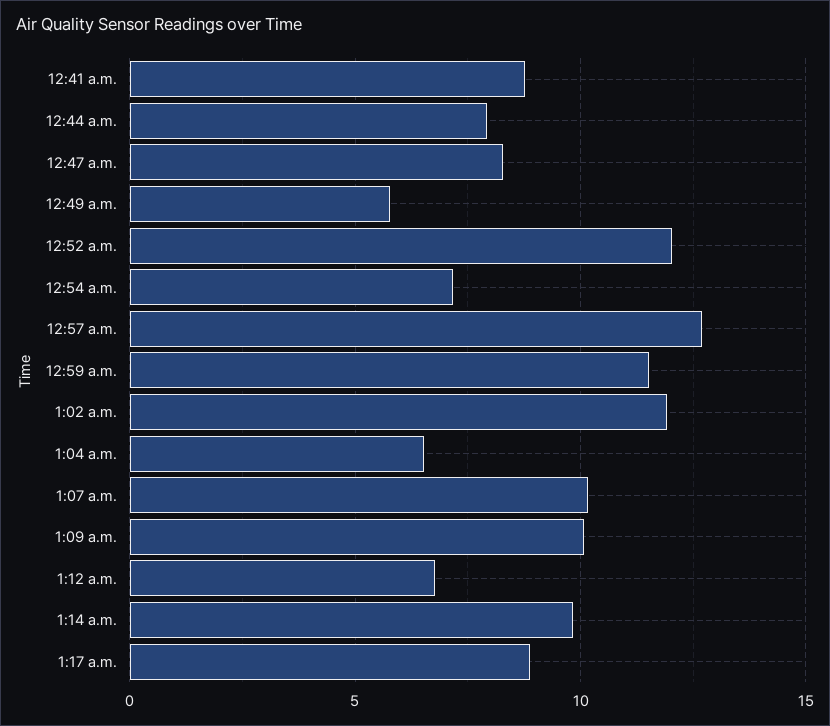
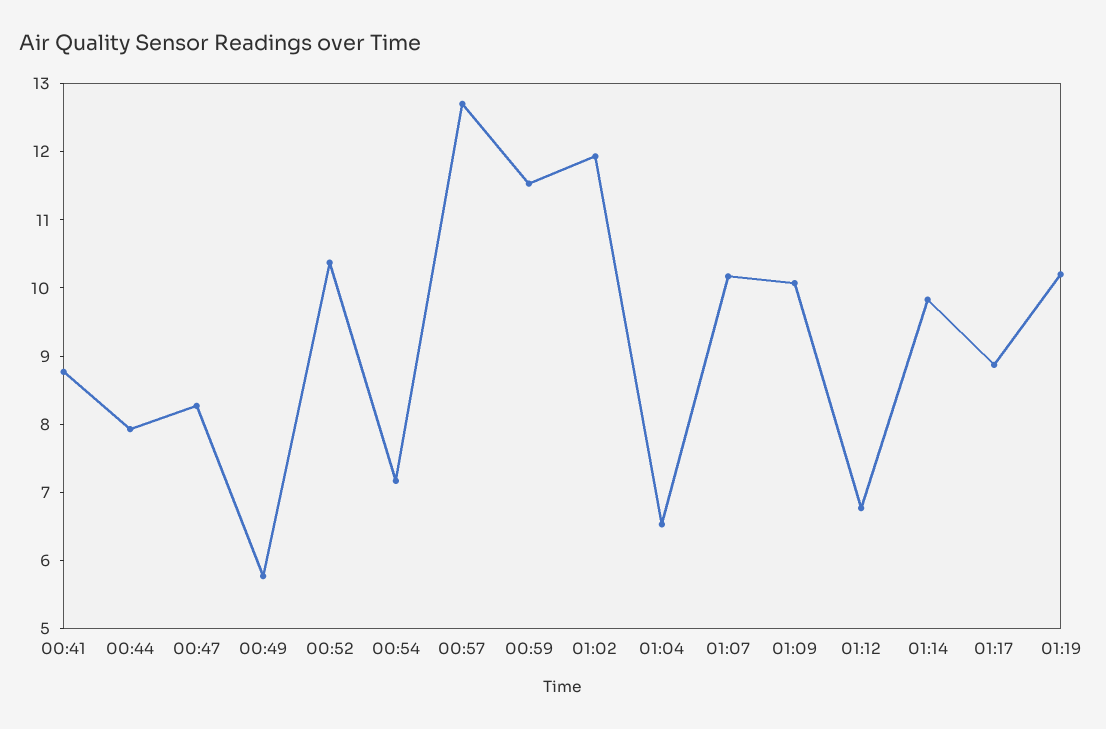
12:52 a.m.: 12 -> 10.4
01:19: none -> 10.2

